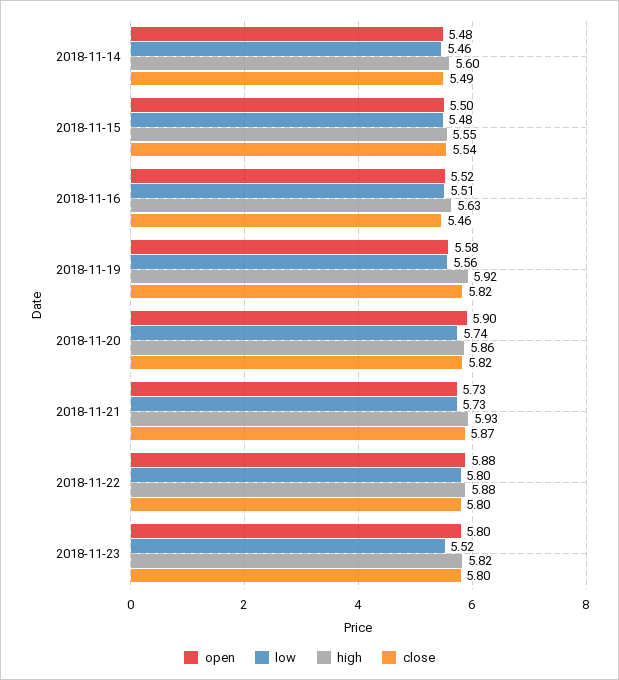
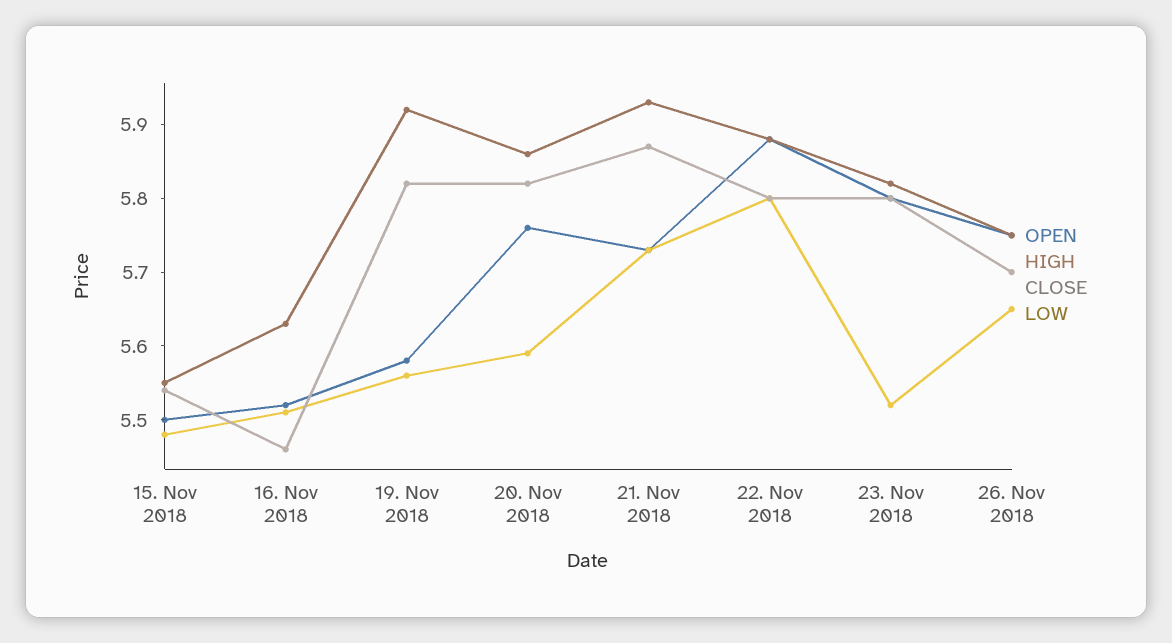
open, 2018-11-14: 5.48 -> none
low, 2018-11-14: 5.46 -> none
high, 2018-11-14: 5.6 -> none
close, 2018-11-14: 5.49 -> none
open, 2018-11-20: 5.9 -> 5.75
low, 2018-11-20: 5.74 -> 5.6
open, 26. Nov 2018: none -> 5.75
high, 26. Nov 2018: none -> 5.75
close, 26. Nov 2018: none -> 5.7
low, 26. Nov 2018: none -> 5.65

